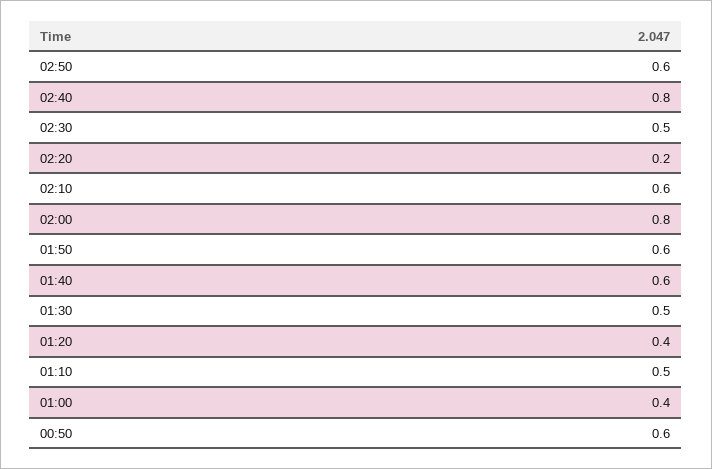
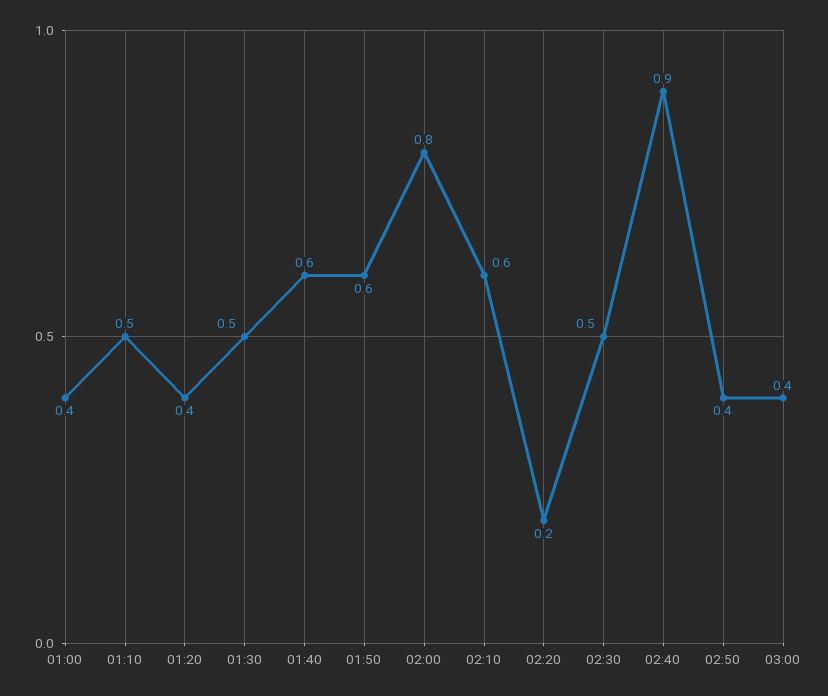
02:50: 0.6 -> 0.4
02:40: 0.8 -> 0.9
00:50: 0.6 -> none
03:00: none -> 0.4

